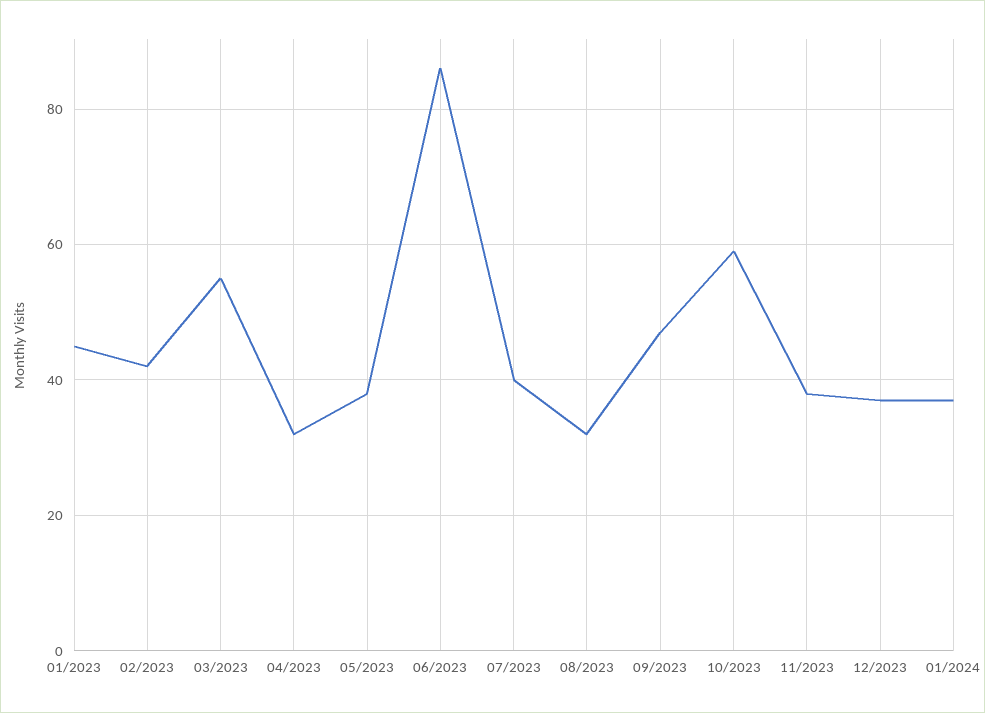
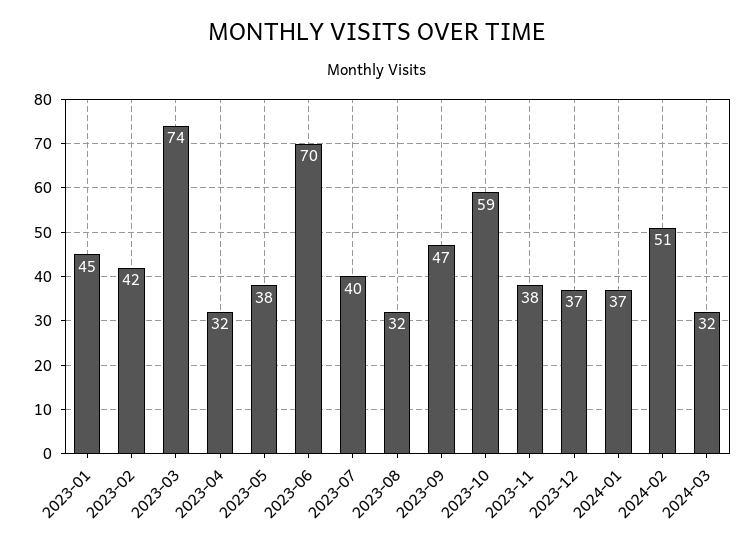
03/2023: 55 -> 74
06/2023: 85 -> 70
2024-02: none -> 51
2024-03: none -> 32

